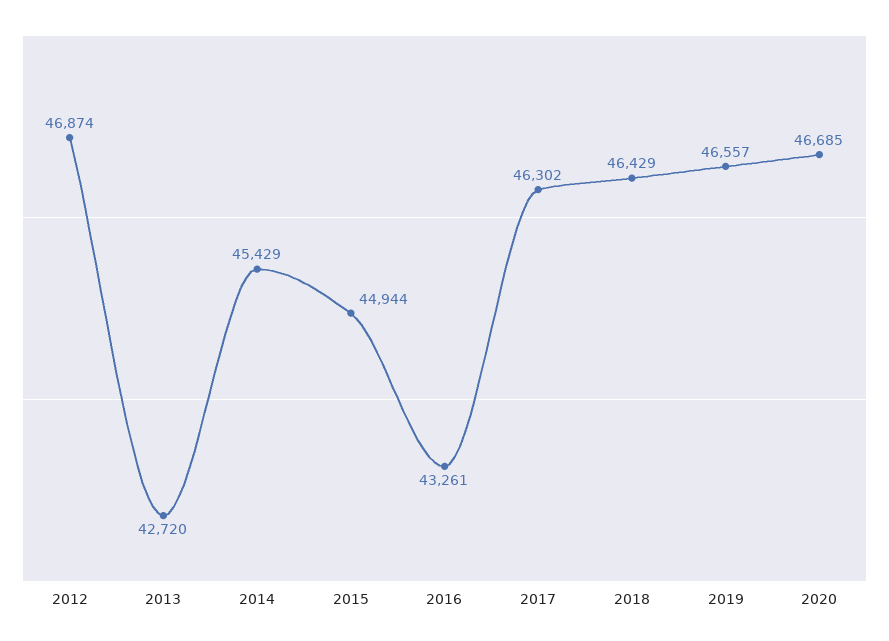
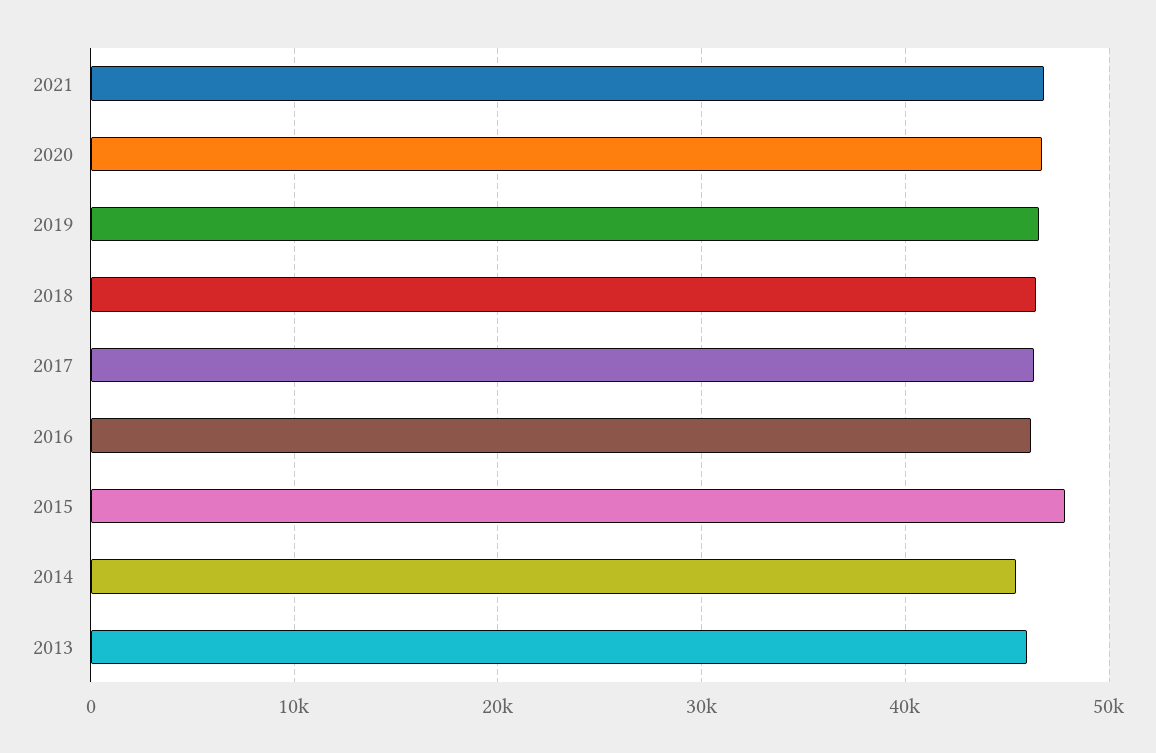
2012: 46874 -> none
2013: 42720 -> 46000
2015: 44944 -> 48000
2016: 43261 -> 46000
2021: none -> 47000

